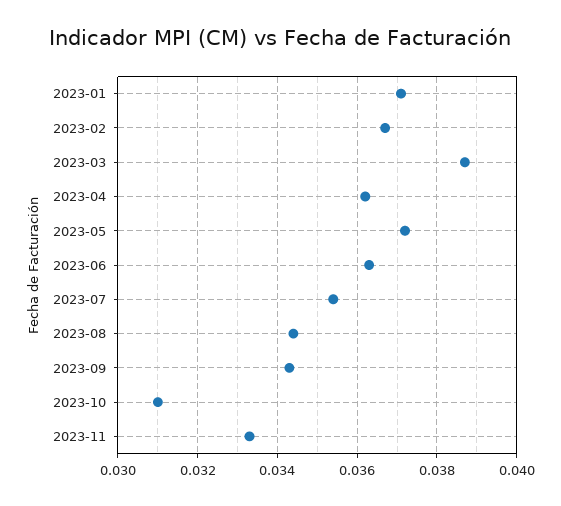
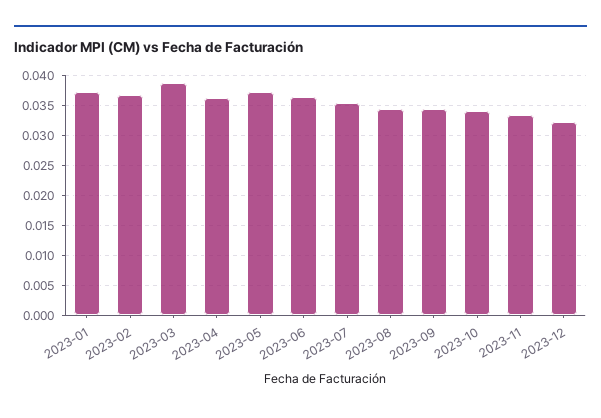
2023-10: 0.031 -> 0.034
2023-12: none -> 0.032

